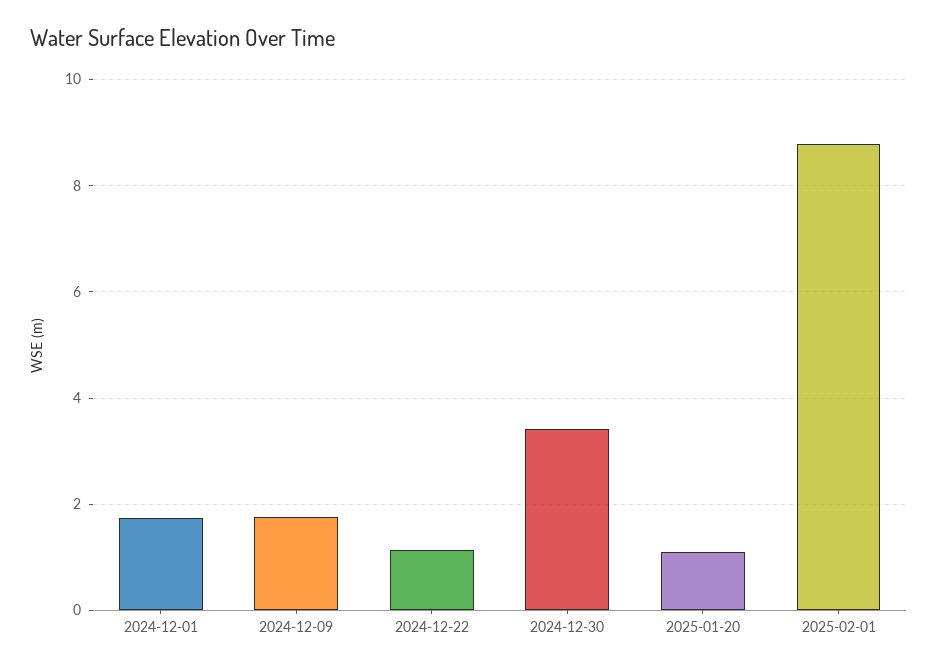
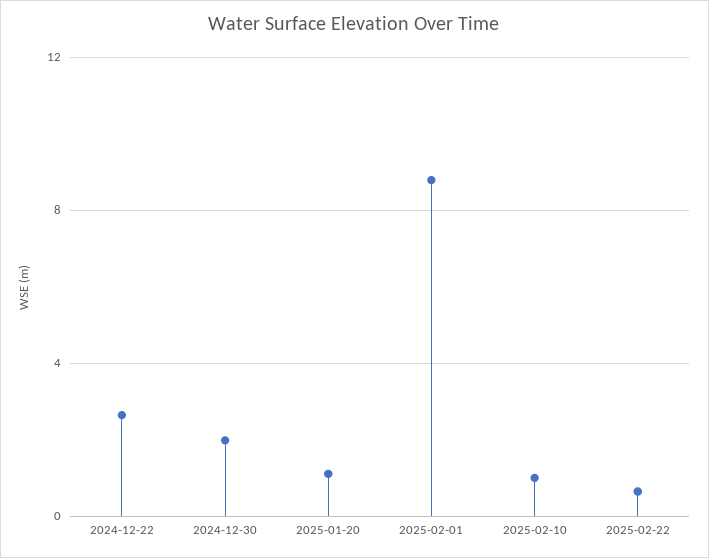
2024-12-01: 1.8 -> none
2024-12-09: 1.8 -> none
2024-12-22: 1.2 -> 2.5
2024-12-30: 3.4 -> 2
2025-02-10: none -> 1
2025-02-22: none -> 0.5

